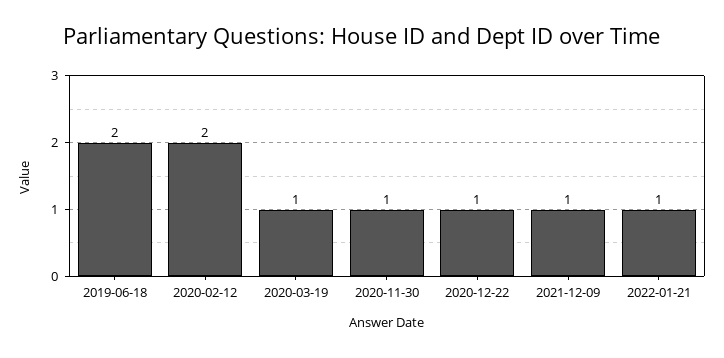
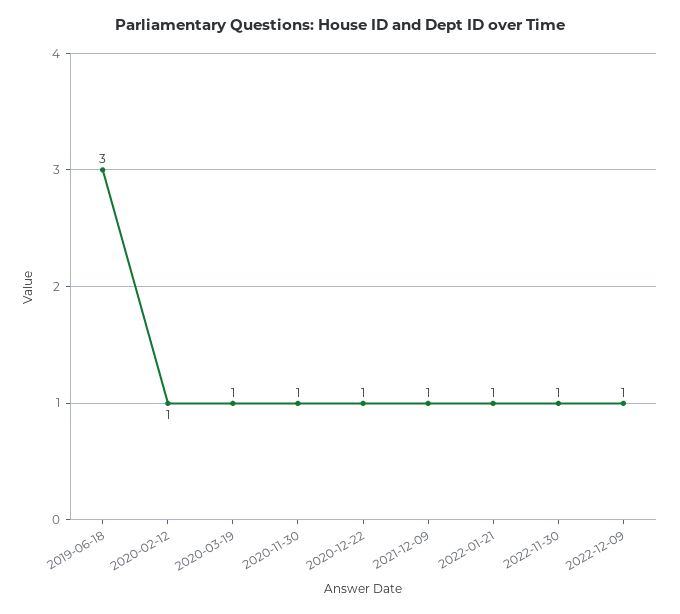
2019-06-18: 2 -> 3
2020-02-12: 2 -> 1
2022-11-30: none -> 1
2022-12-09: none -> 1

